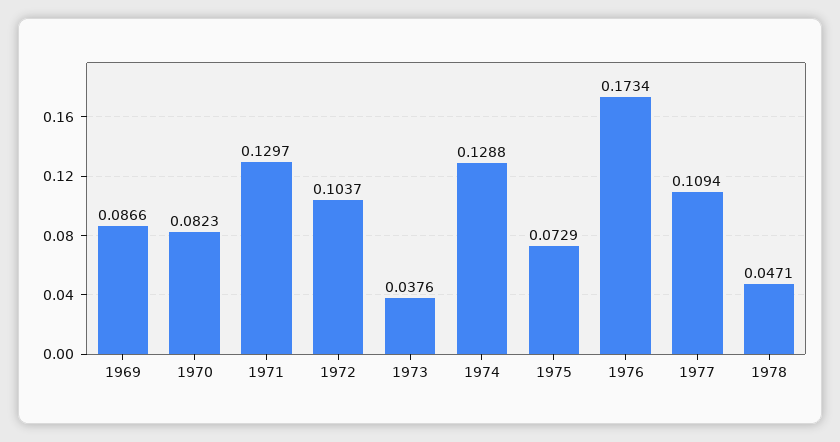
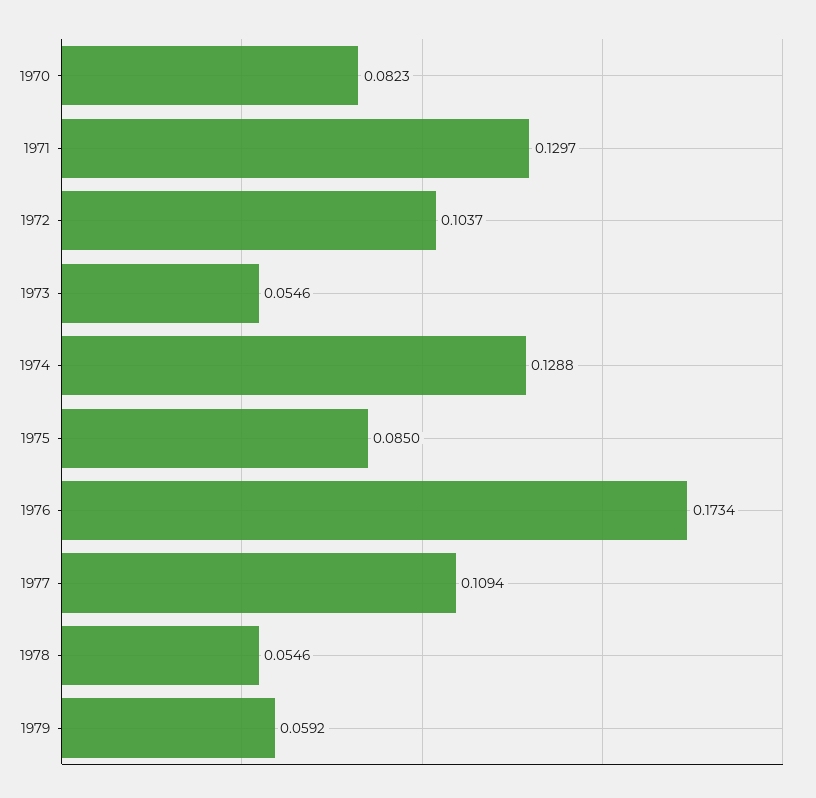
1969: 0.0866 -> none
1973: 0.0376 -> 0.0546
1975: 0.0729 -> 0.085
1978: 0.0471 -> 0.0546
1979: none -> 0.0592

